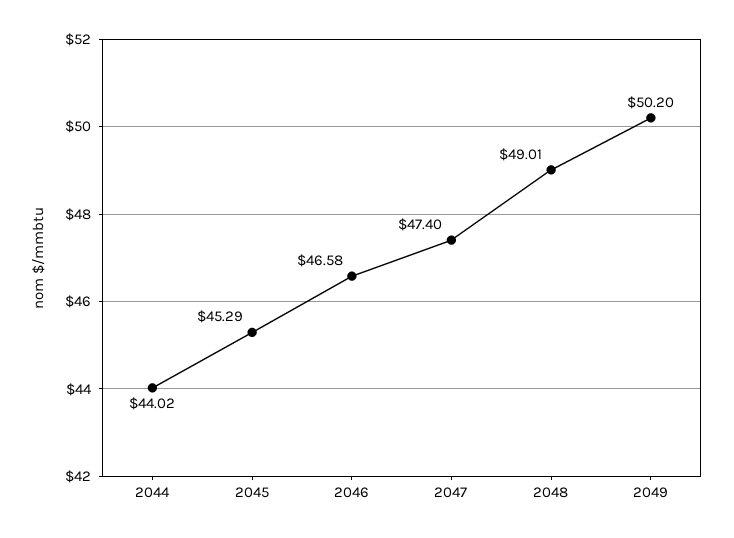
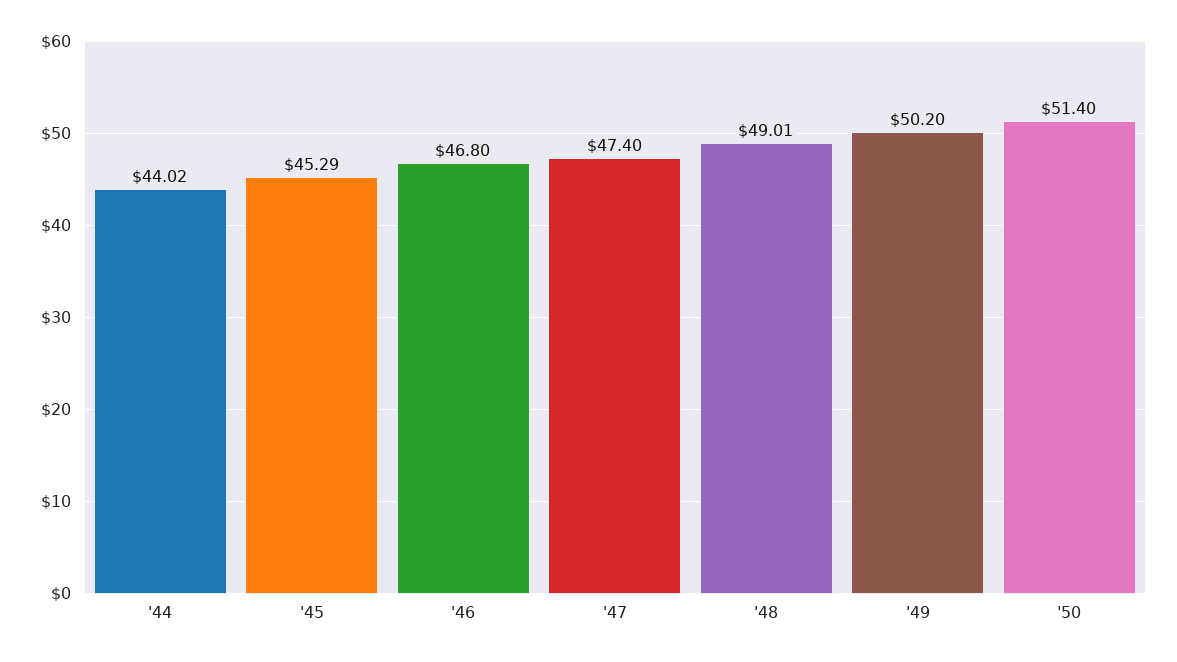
2046: 46.58 -> 46.8
'50: none -> 51.4

